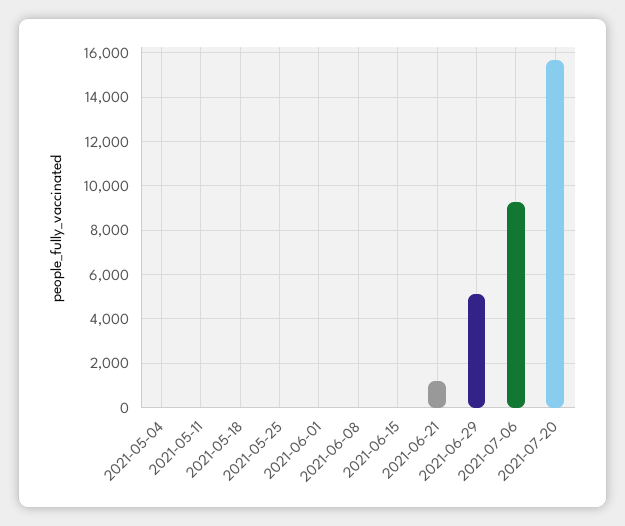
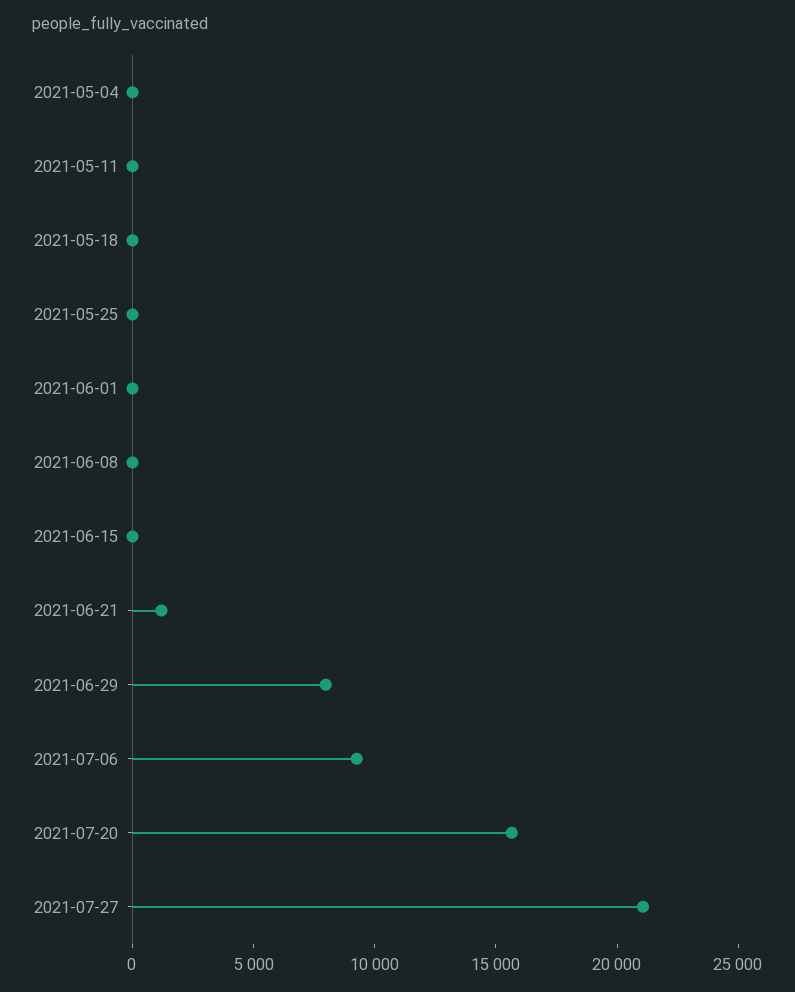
2021-06-29: 5000 -> 8000
2021-07-27: none -> 21000

